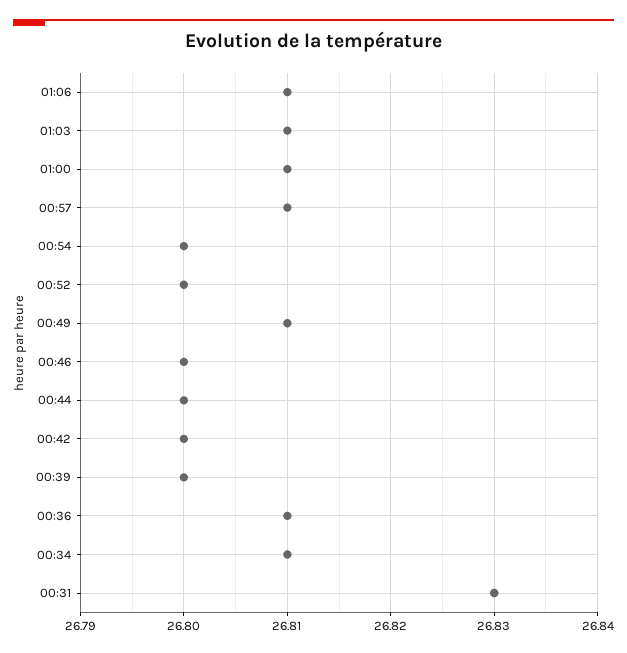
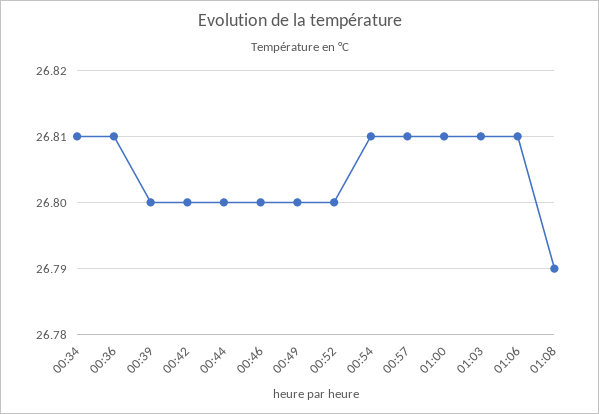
00:54: 26.8 -> 26.81
00:49: 26.81 -> 26.8
00:31: 26.83 -> none
01:08: none -> 26.79

